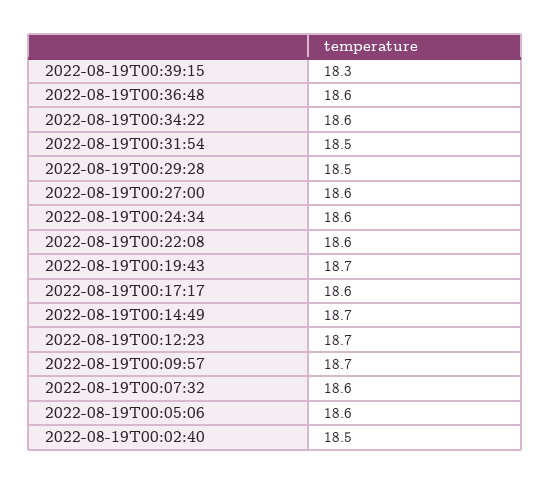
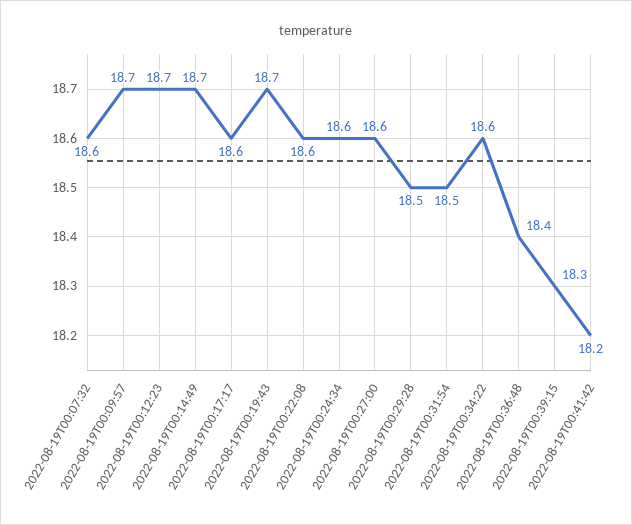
2022-08-19T00:36:48: 18.6 -> 18.4
2022-08-19T00:05:06: 18.6 -> none
2022-08-19T00:02:40: 18.5 -> none
2022-08-19T00:41:42: none -> 18.2

